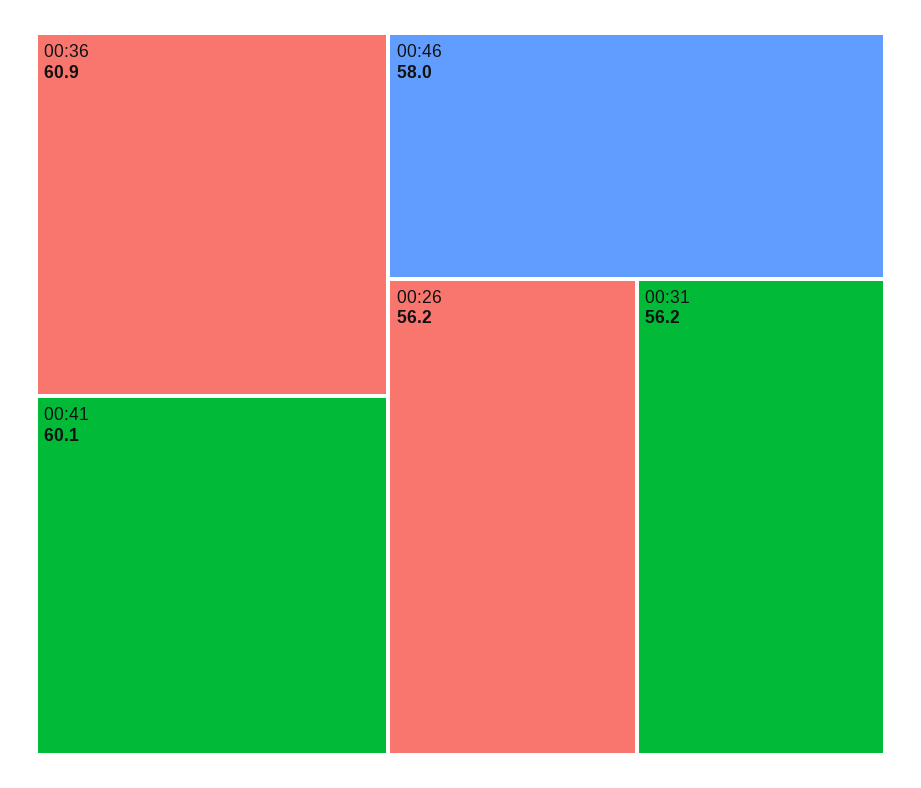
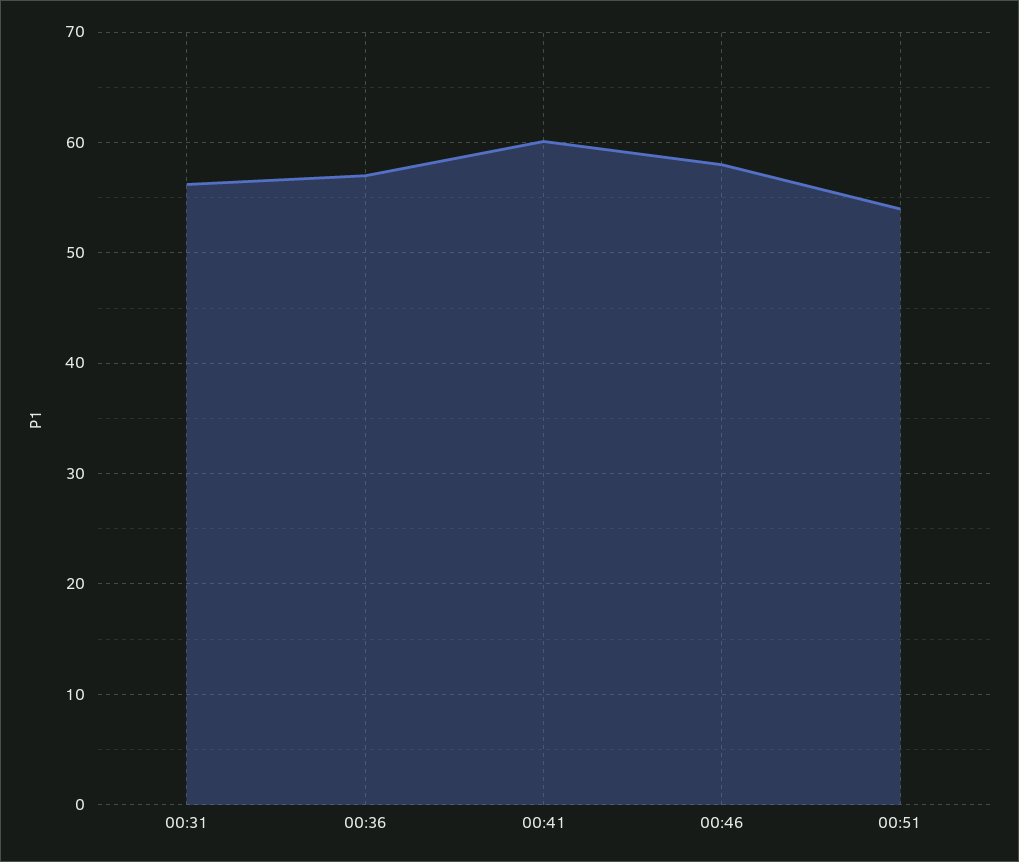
00:36: 60.9 -> 57
00:26: 56.2 -> none
00:51: none -> 54

